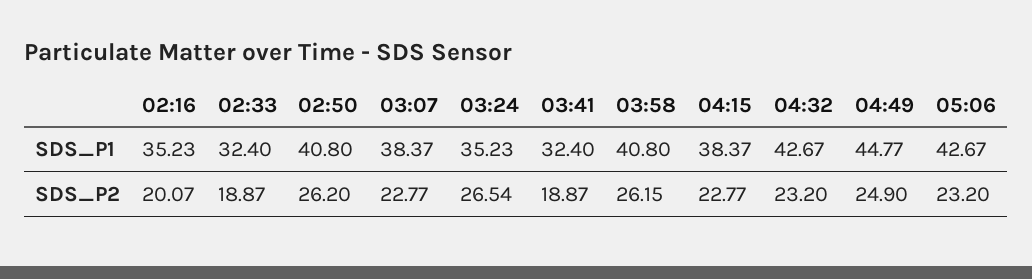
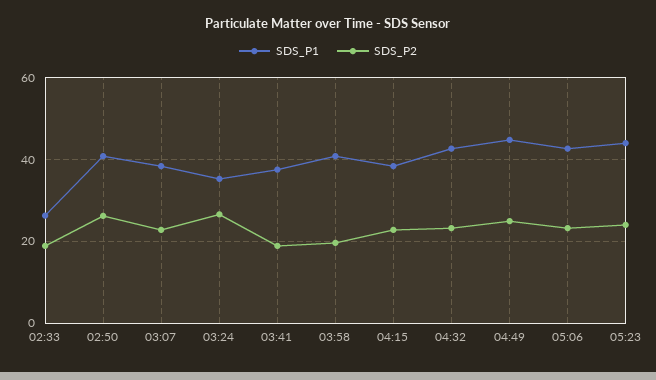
SDS_P1, 02:16: 35.23 -> none
SDS_P1, 02:33: 32.4 -> 26
SDS_P1, 03:41: 32.4 -> 38
SDS_P2, 02:16: 20.07 -> none
SDS_P2, 03:58: 26.15 -> 20
SDS_P1, 05:23: none -> 44
SDS_P2, 05:23: none -> 24

